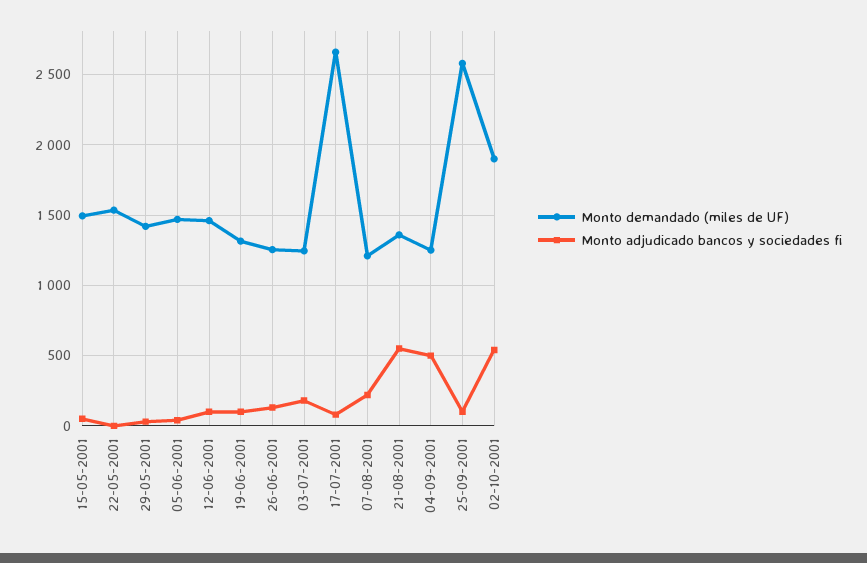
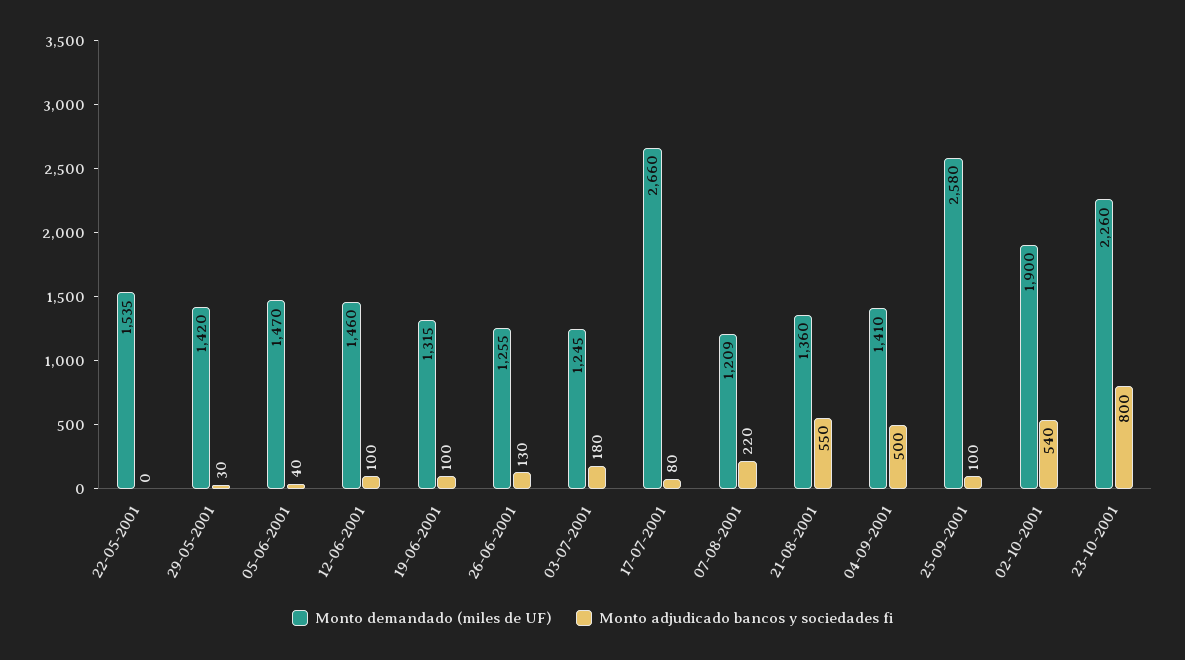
Monto demandado (miles de UF), 15-05-2001: 1500 -> none
Monto adjudicado bancos y sociedades fi, 15-05-2001: 50 -> none
Monto demandado (miles de UF), 04-09-2001: 1250 -> 1410
Monto demandado (miles de UF), 23-10-2001: none -> 2260
Monto adjudicado bancos y sociedades fi, 23-10-2001: none -> 800

